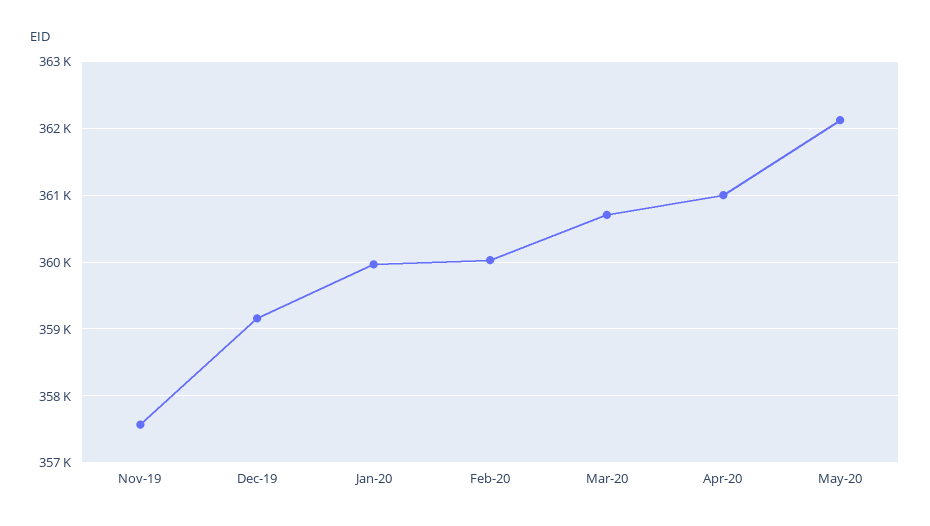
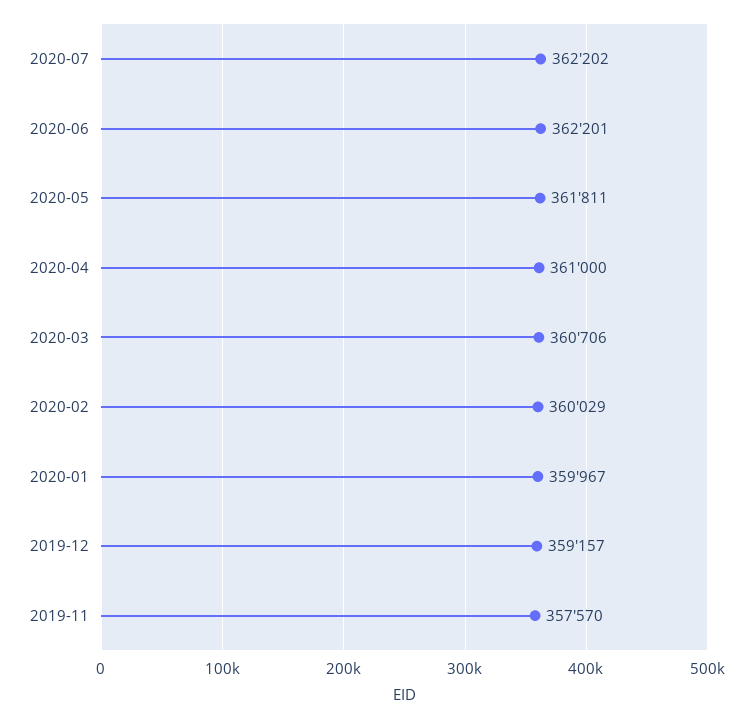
May-20: 362100 -> 361811
2020-07: none -> 362202
2020-06: none -> 362201

